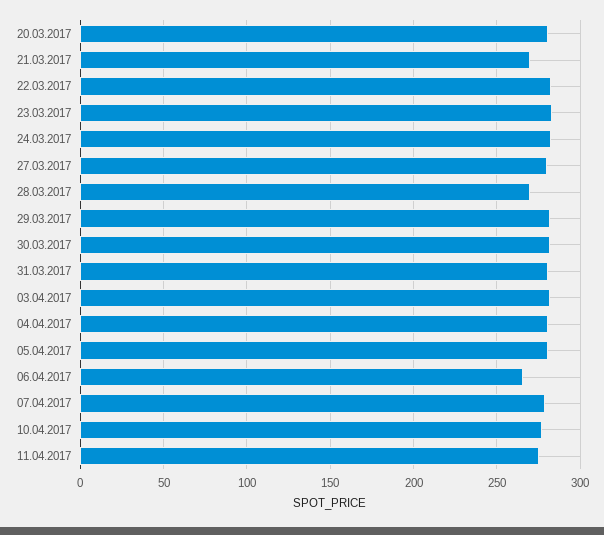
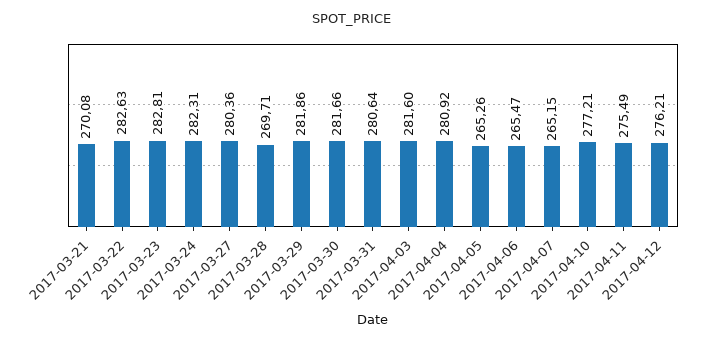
20.03.2017: 280 -> none
05.04.2017: 280 -> 265.26
07.04.2017: 280 -> 265.15
2017-04-12: none -> 276.21

